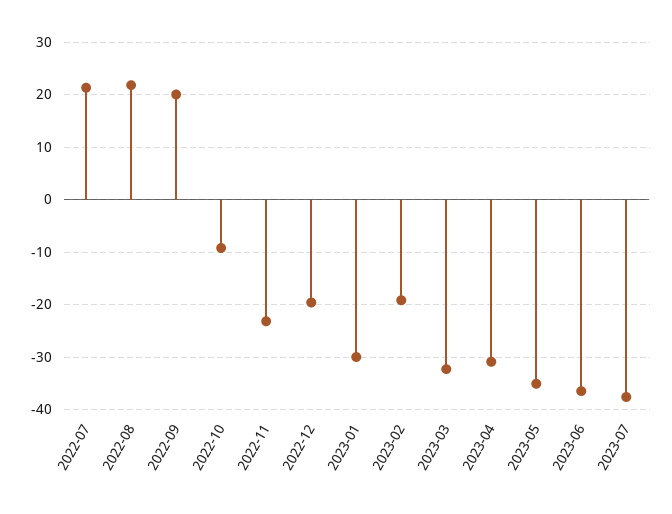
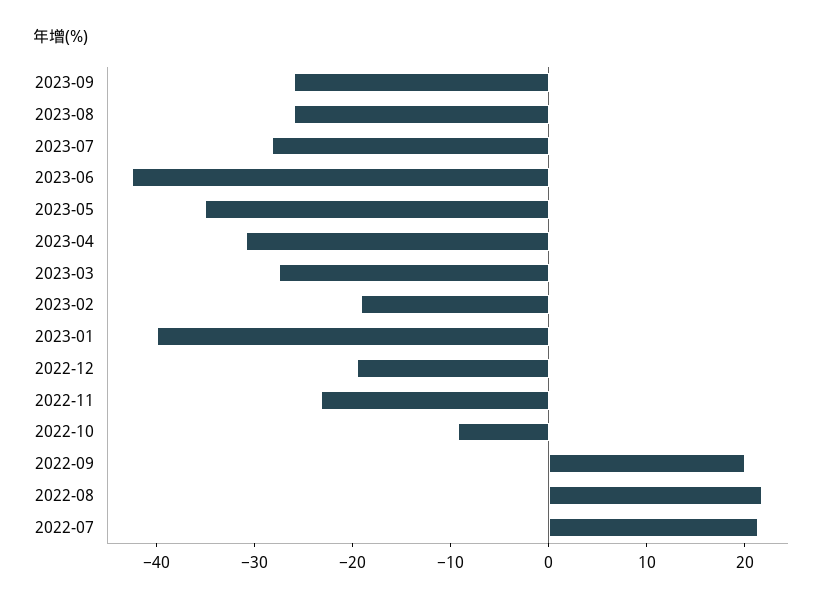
2023-01: -30 -> -40
2023-03: -32 -> -28
2023-06: -36 -> -42
2023-07: -38 -> -28
2023-09: none -> -26
2023-08: none -> -26

